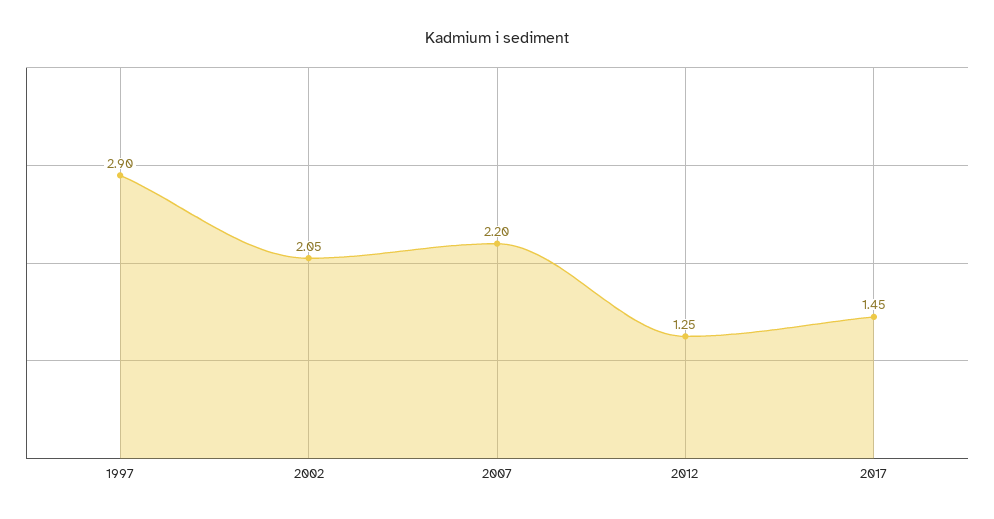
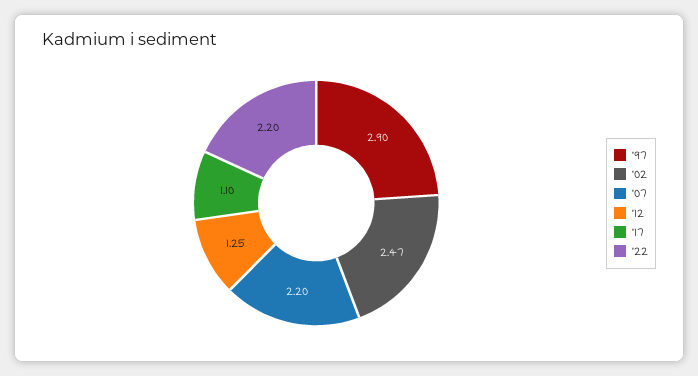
2002: 2.05 -> 2.47
2017: 1.45 -> 1.1
'22: none -> 2.2

